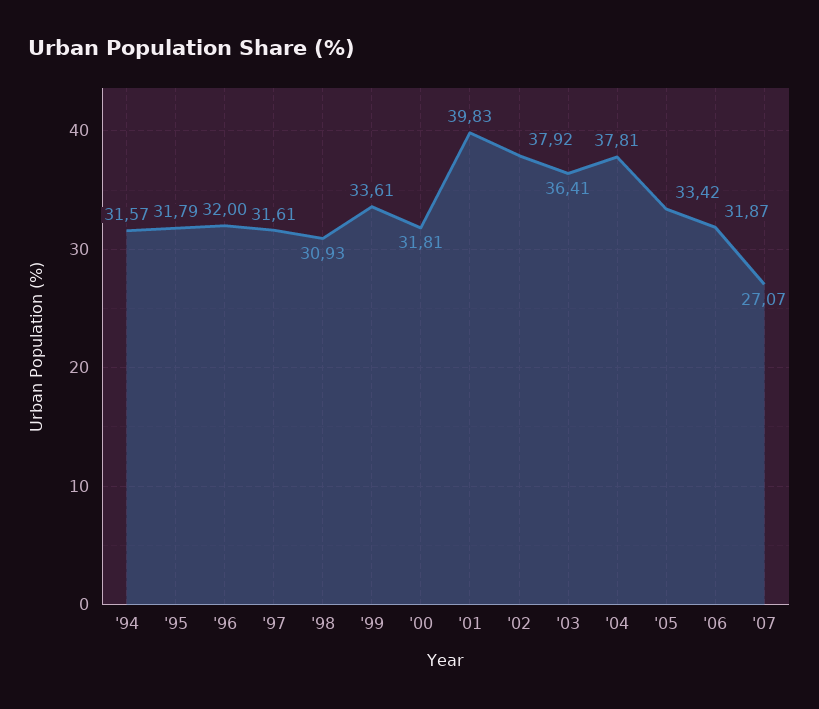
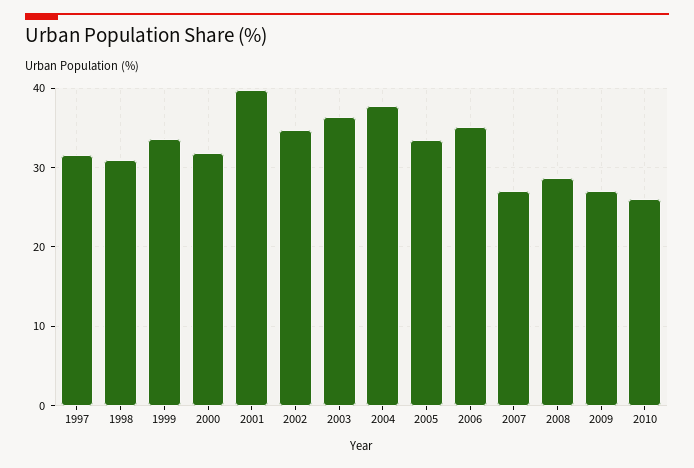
'94: 31.57 -> none
'95: 31.79 -> none
'96: 32 -> none
'02: 37.92 -> 35
'06: 31.87 -> 35
2008: none -> 29
2009: none -> 27
2010: none -> 26

